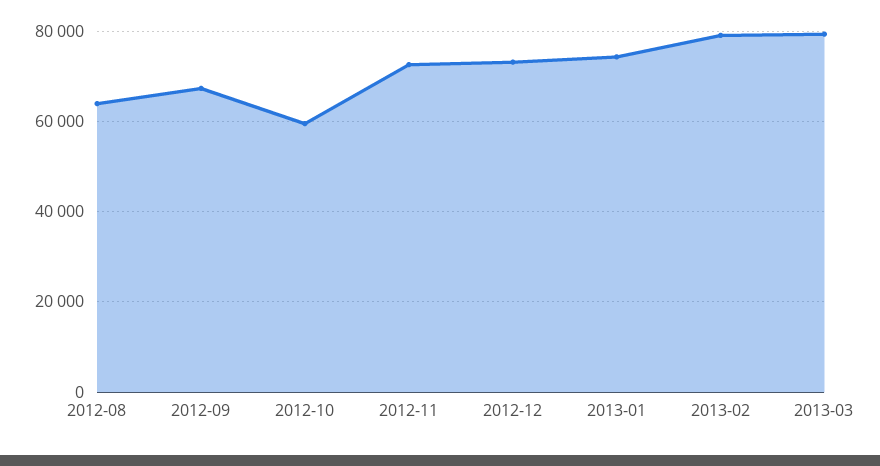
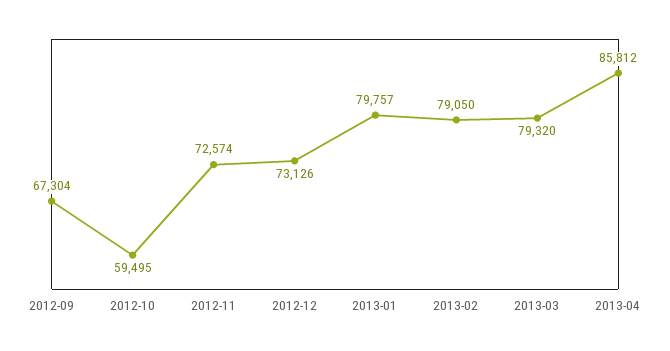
2012-08: 64000 -> none
2013-01: 74000 -> 79757
2013-04: none -> 85812

